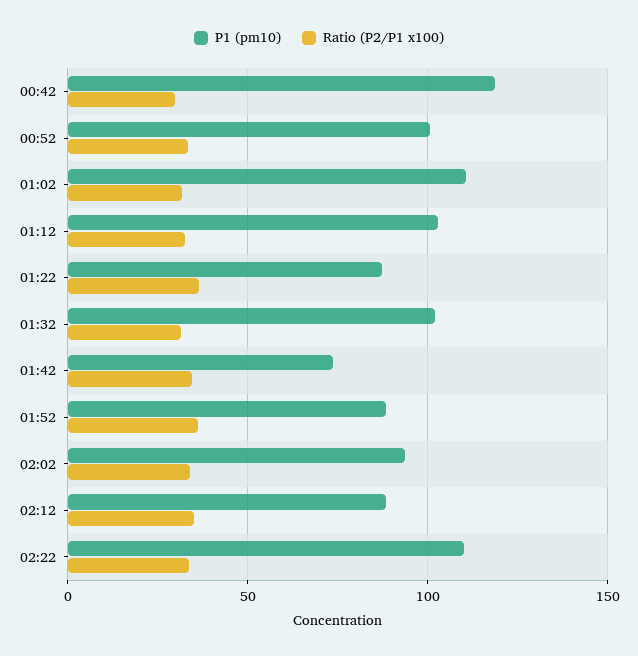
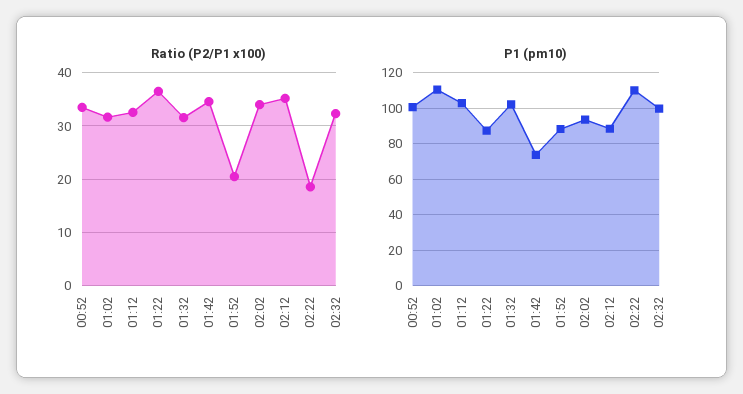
P1 (pm10), 00:42: 120 -> none
Ratio (P2/P1 x100), 00:42: 30 -> none
Ratio (P2/P1 x100), 01:52: 35 -> 20
Ratio (P2/P1 x100), 02:22: 35 -> 18
Ratio (P2/P1 x100), 02:32: none -> 32
P1 (pm10), 02:32: none -> 100

